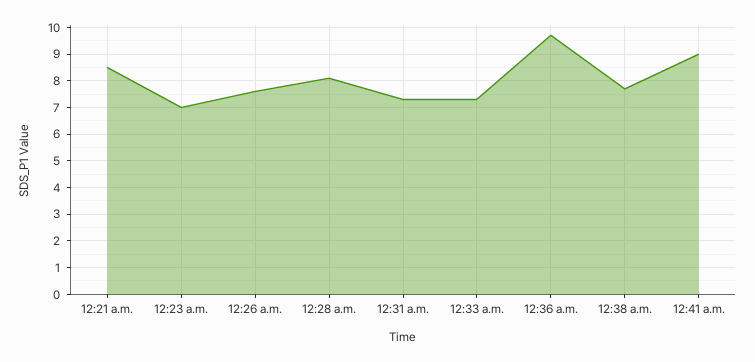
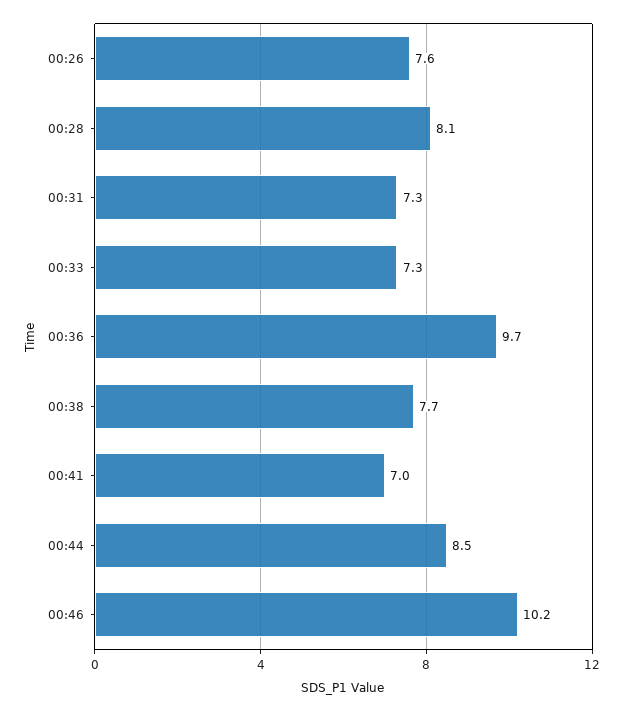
12:21 a.m.: 8.5 -> none
12:23 a.m.: 7 -> none
12:41 a.m.: 9 -> 7
00:44: none -> 8.5
00:46: none -> 10.2

